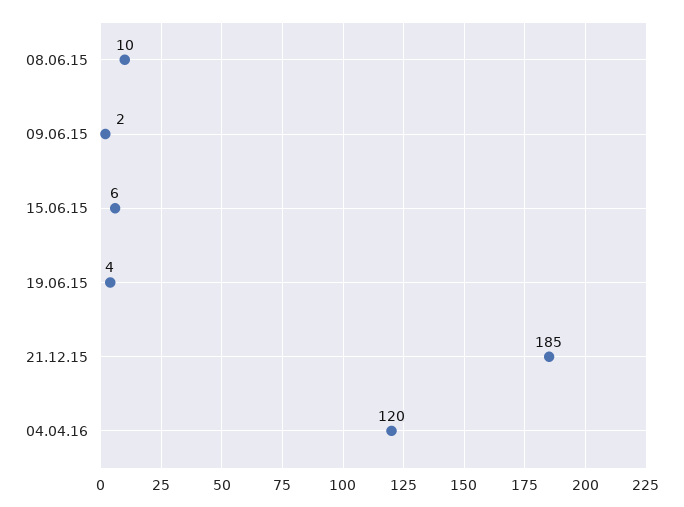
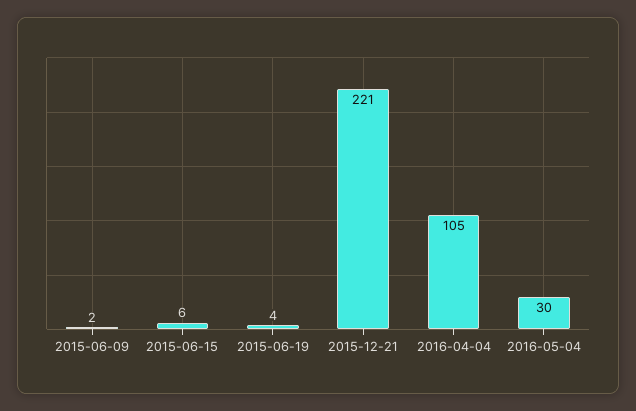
08.06.15: 10 -> none
21.12.15: 185 -> 221
04.04.16: 120 -> 105
2016-05-04: none -> 30

